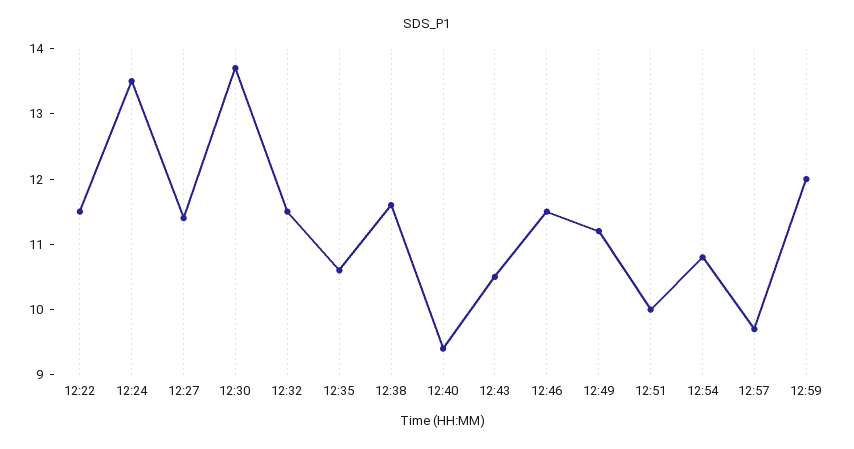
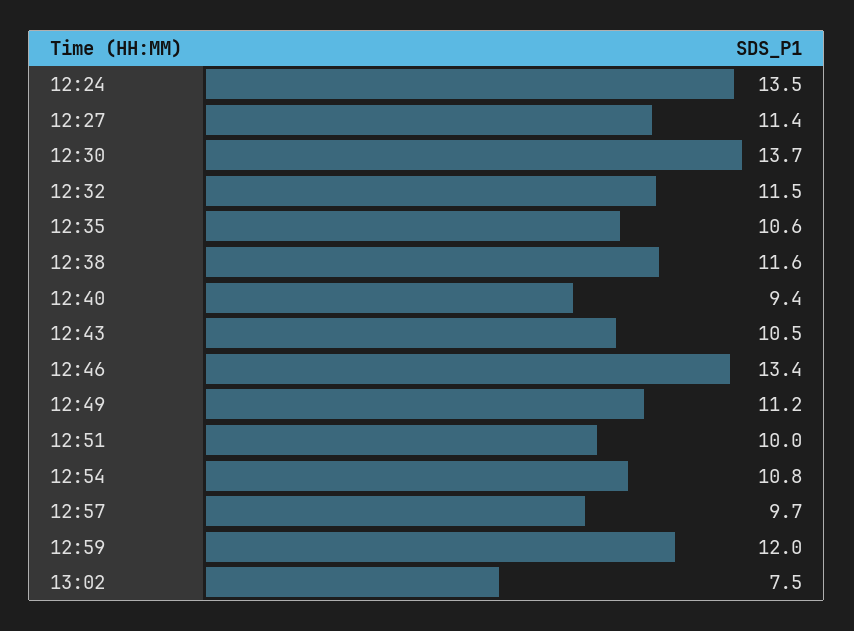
12:22: 11.5 -> none
12:46: 11.5 -> 13.4
13:02: none -> 7.5

